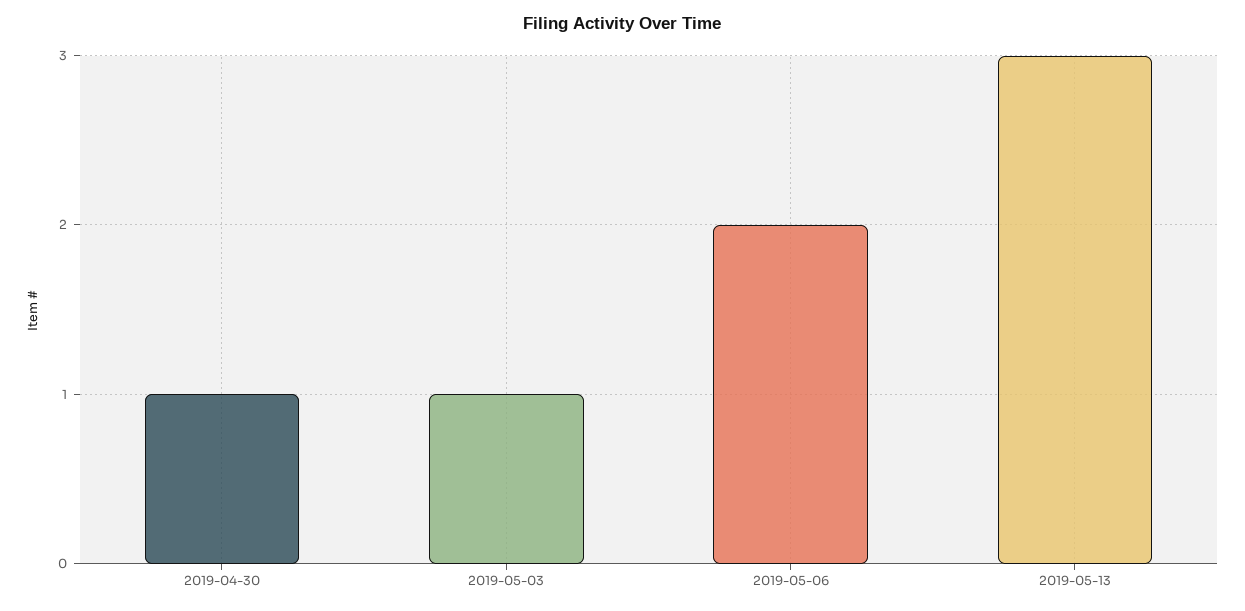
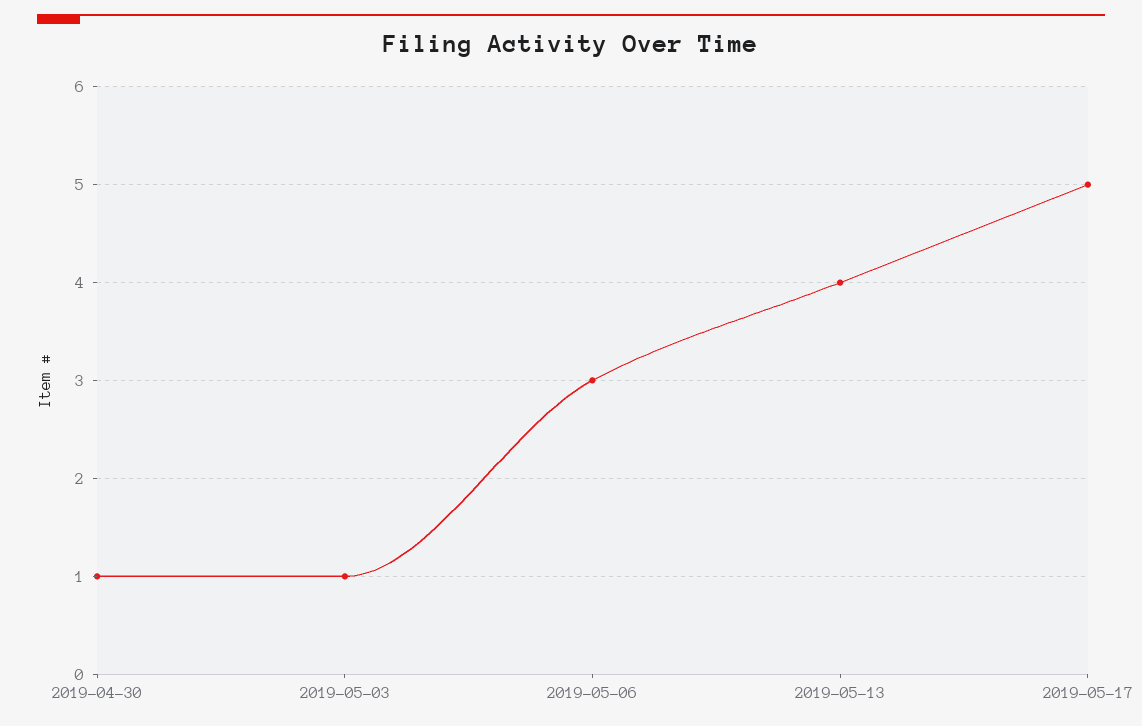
2019-05-06: 2 -> 3
2019-05-13: 3 -> 4
2019-05-17: none -> 5

